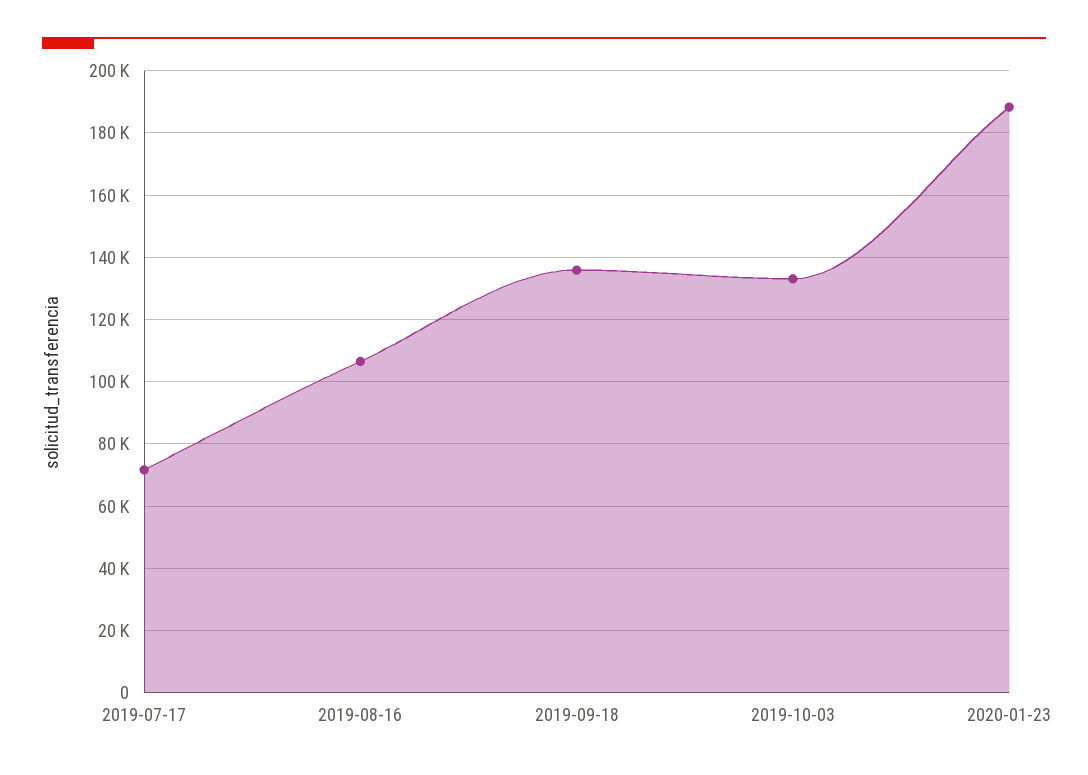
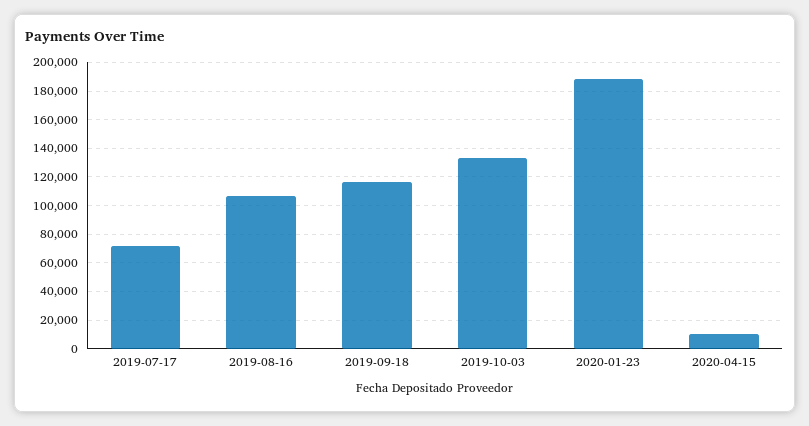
2019-09-18: 136000 -> 115000
2020-04-15: none -> 10000

